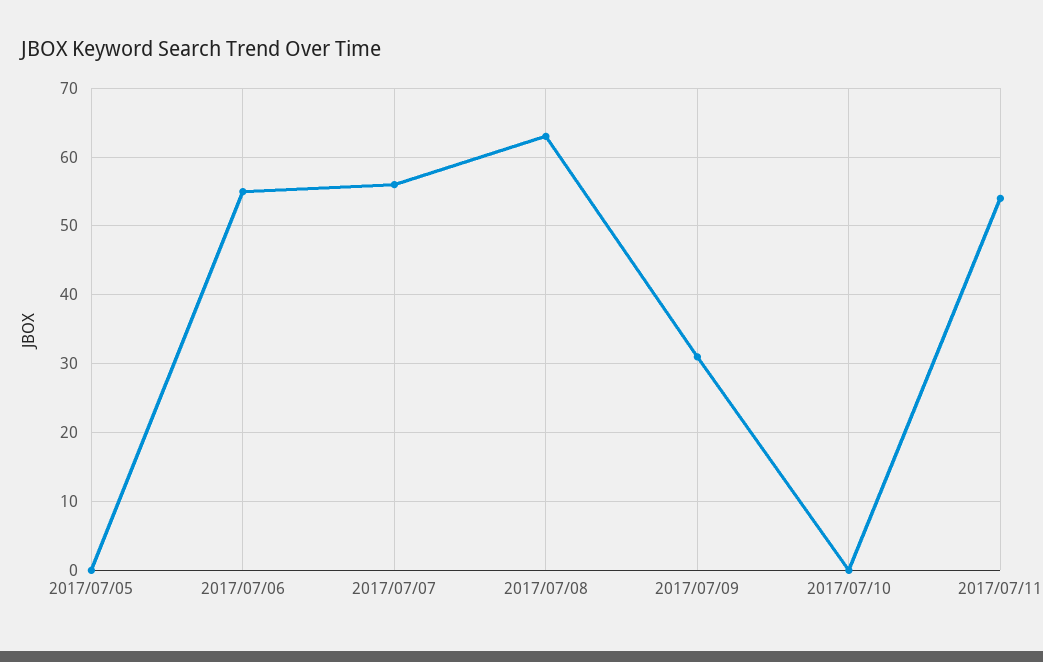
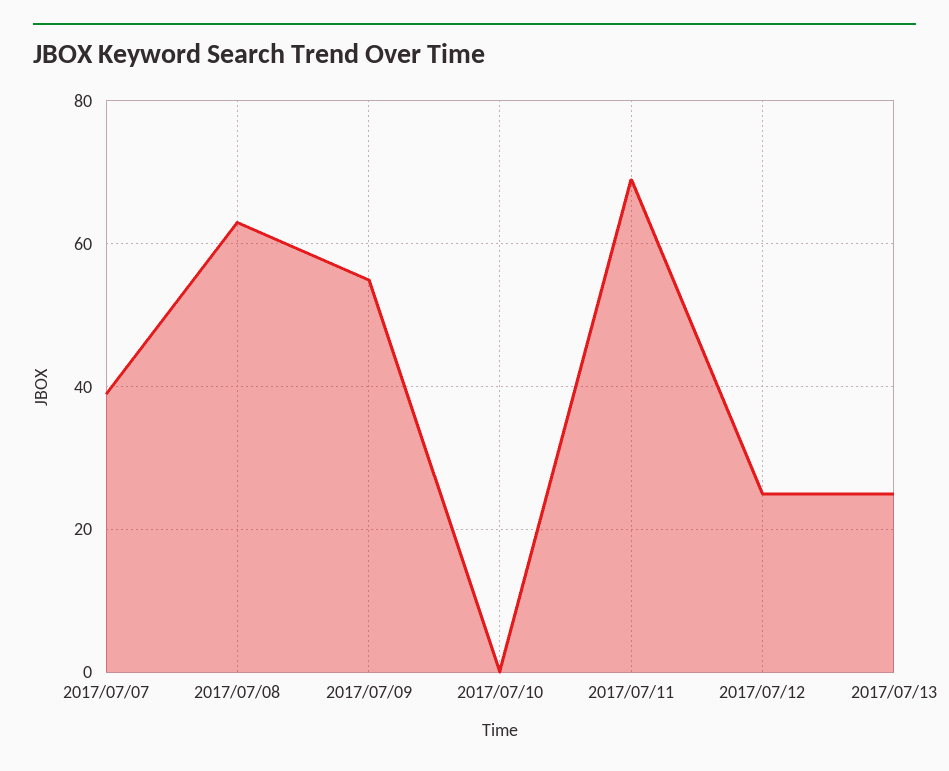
2017/07/05: 0 -> none
2017/07/06: 55 -> none
2017/07/07: 56 -> 40
2017/07/09: 31 -> 55
2017/07/11: 54 -> 70
2017/07/12: none -> 25
2017/07/13: none -> 25

